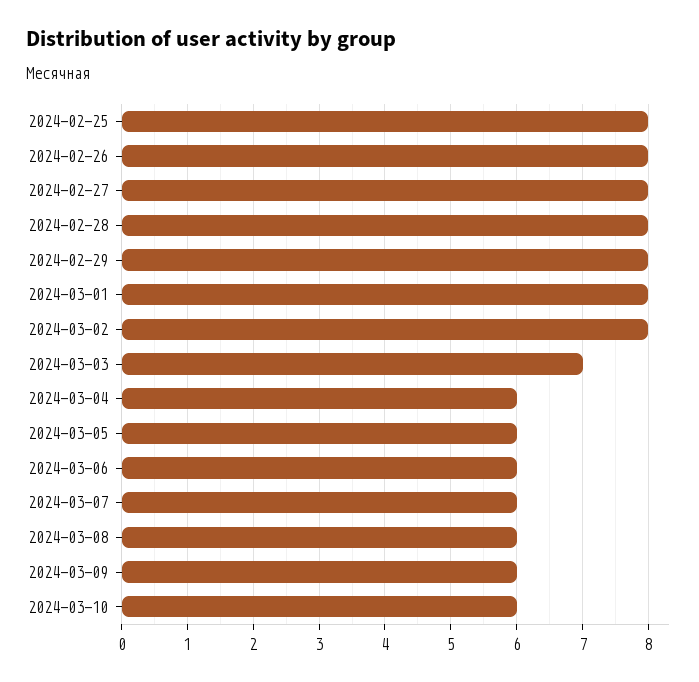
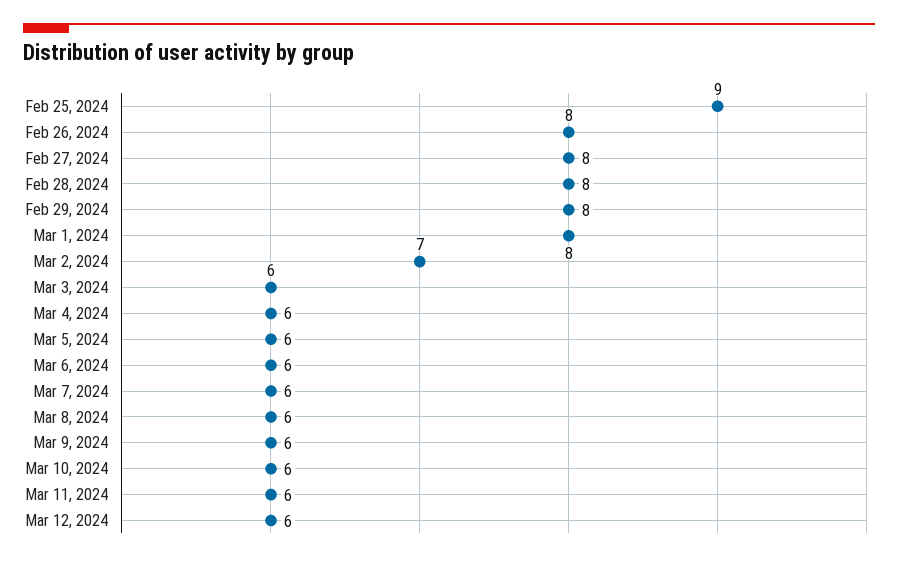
2024-02-25: 8 -> 9
2024-03-02: 8 -> 7
2024-03-03: 7 -> 6
Mar 11, 2024: none -> 6
Mar 12, 2024: none -> 6

